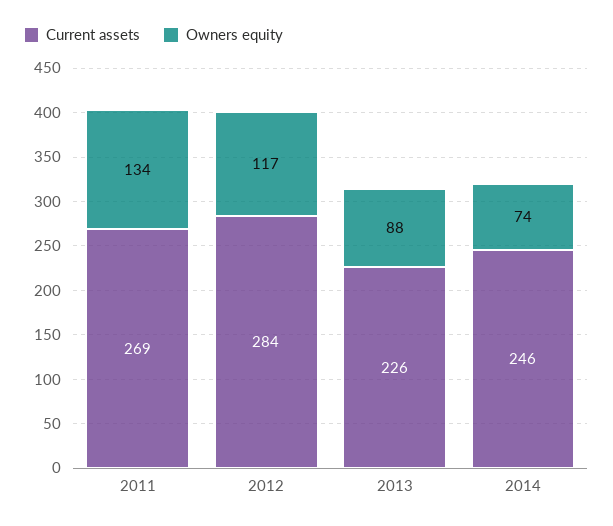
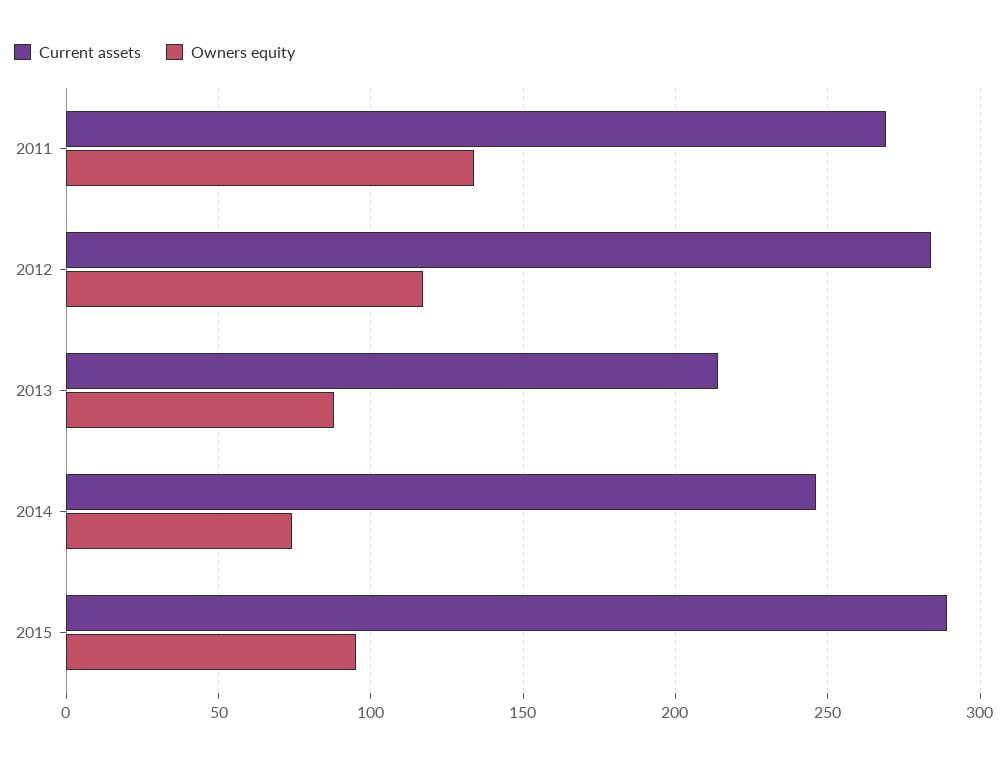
Current assets, 2013: 226 -> 215
Current assets, 2015: none -> 290
Owners equity, 2015: none -> 95

